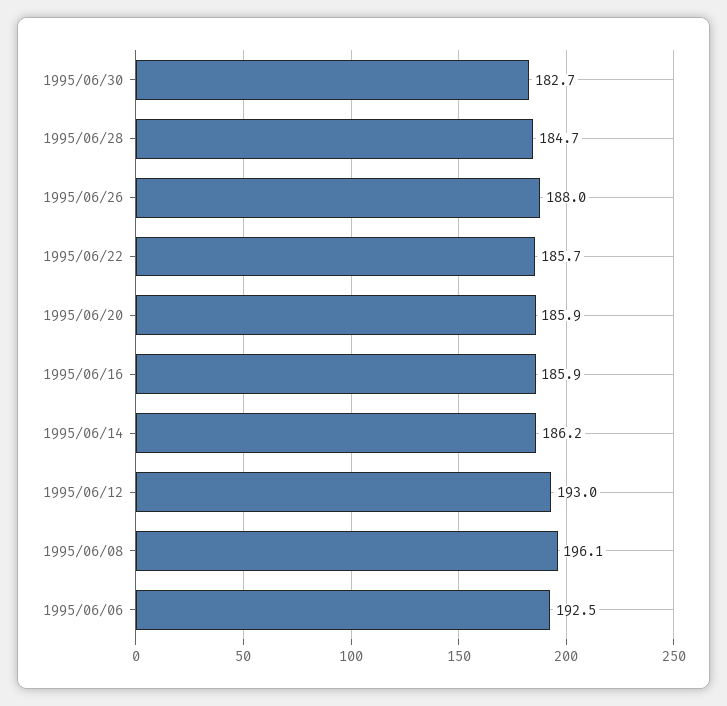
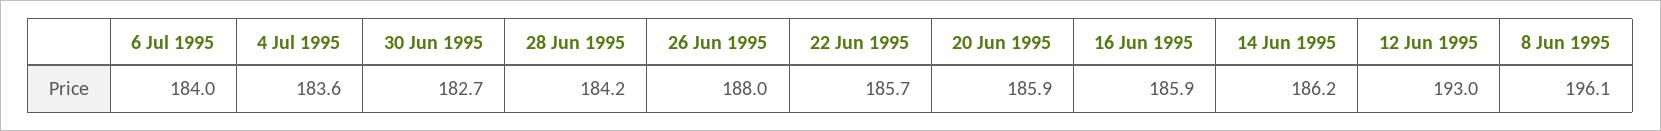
1995/06/28: 184.7 -> 184.2
1995/06/06: 192.5 -> none
6 Jul 1995: none -> 184
4 Jul 1995: none -> 183.6

